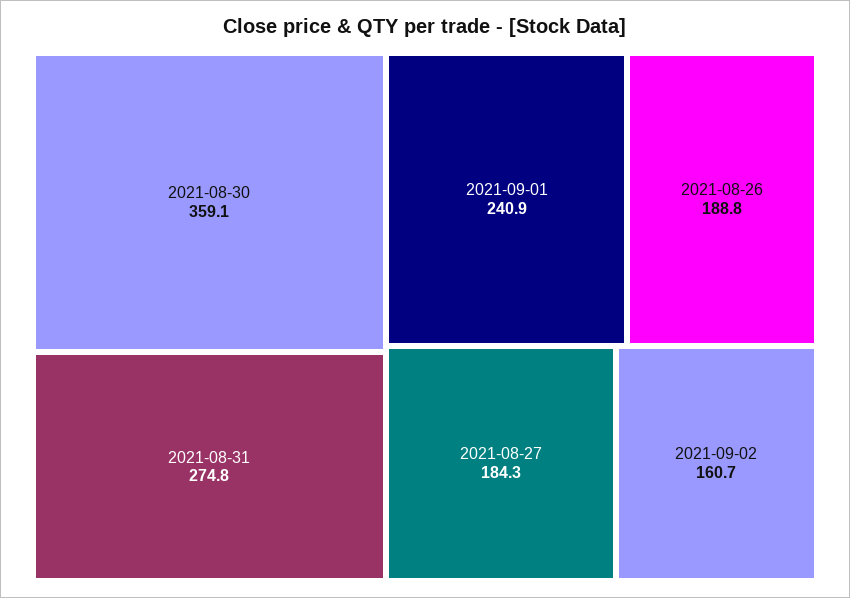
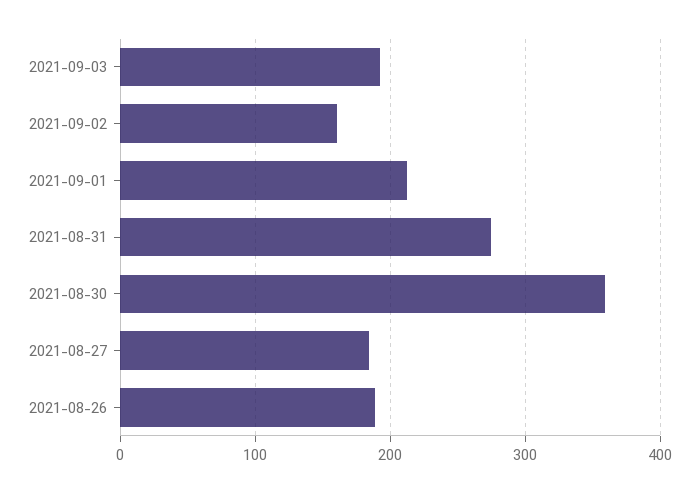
2021-09-01: 240.9 -> 210
2021-09-03: none -> 190

